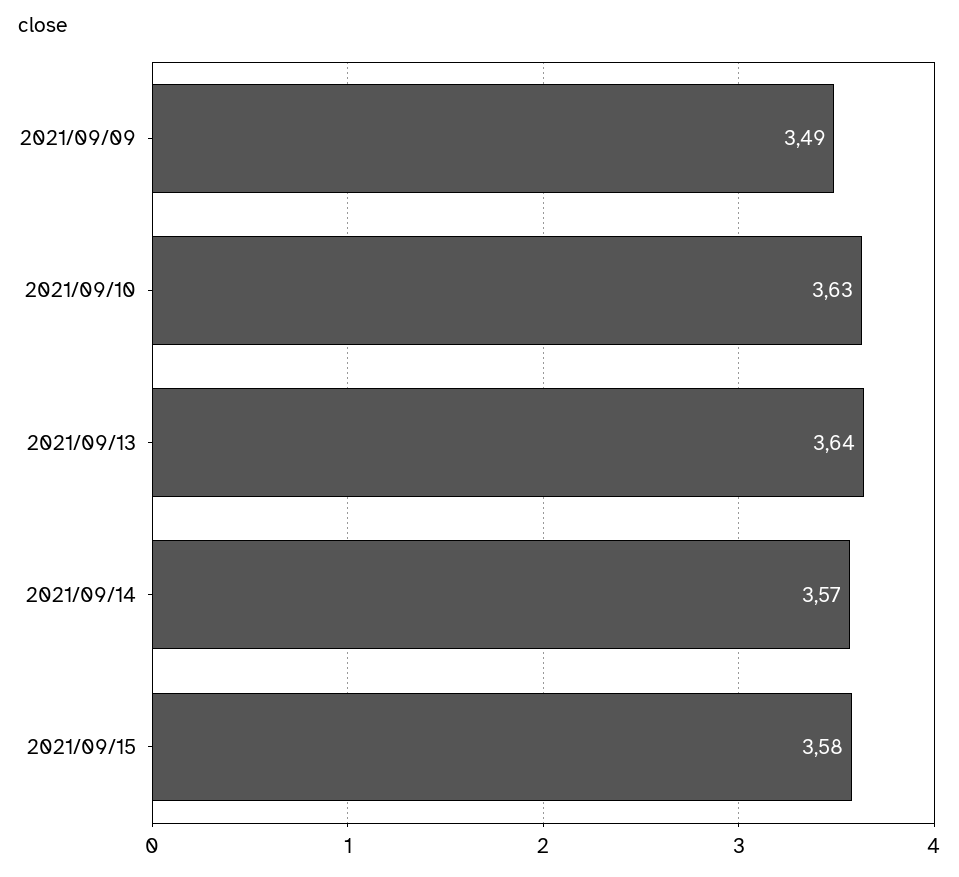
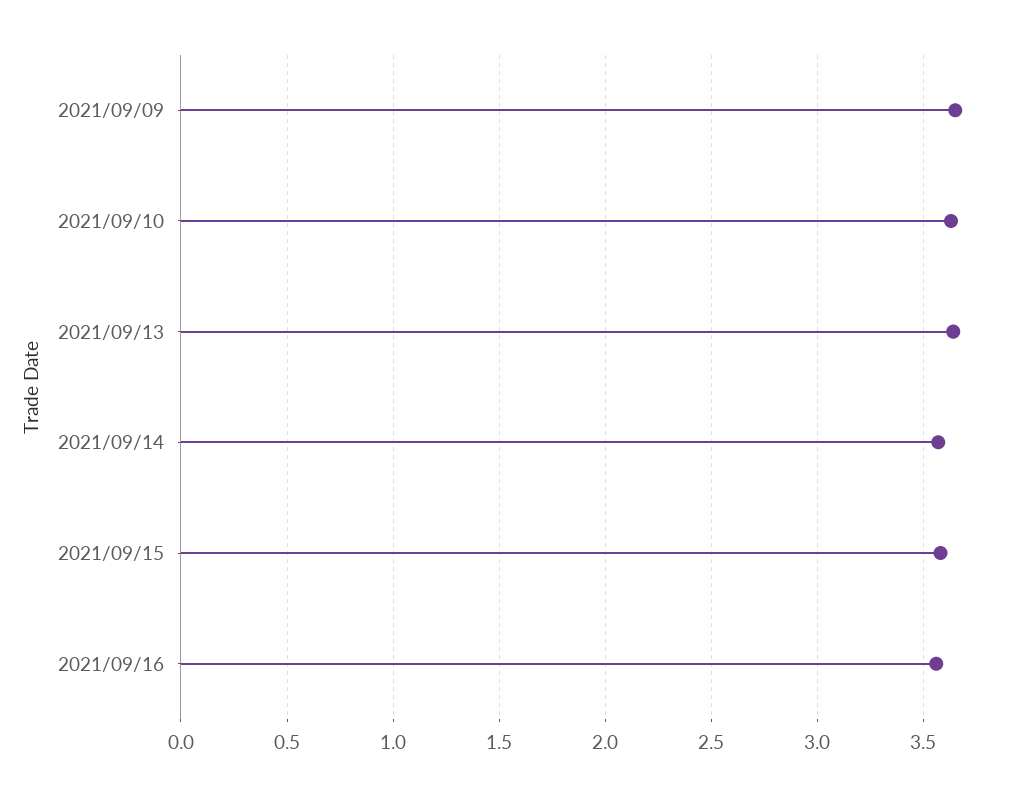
2021/09/09: 3.49 -> 3.65
2021/09/16: none -> 3.55

